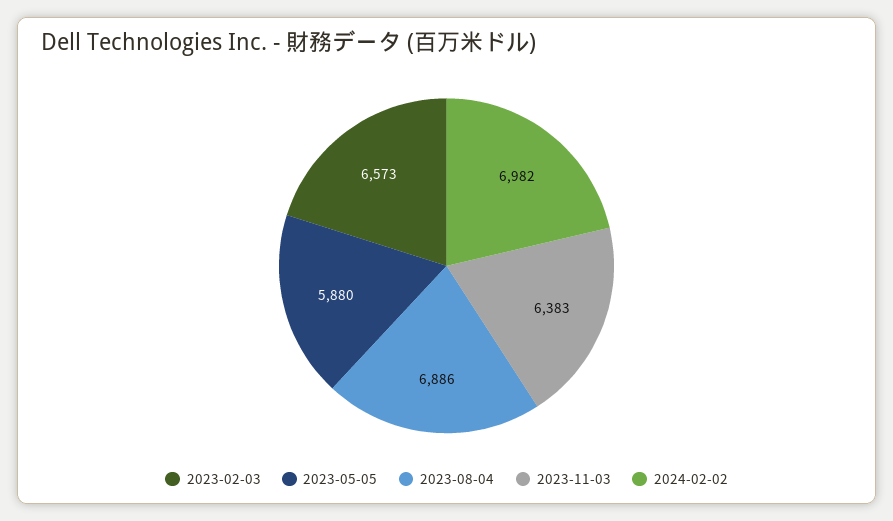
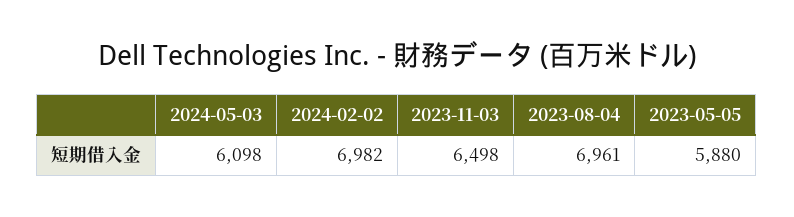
2023-02-03: 6573 -> none
2023-08-04: 6886 -> 6961
2023-11-03: 6383 -> 6498
2024-05-03: none -> 6098

